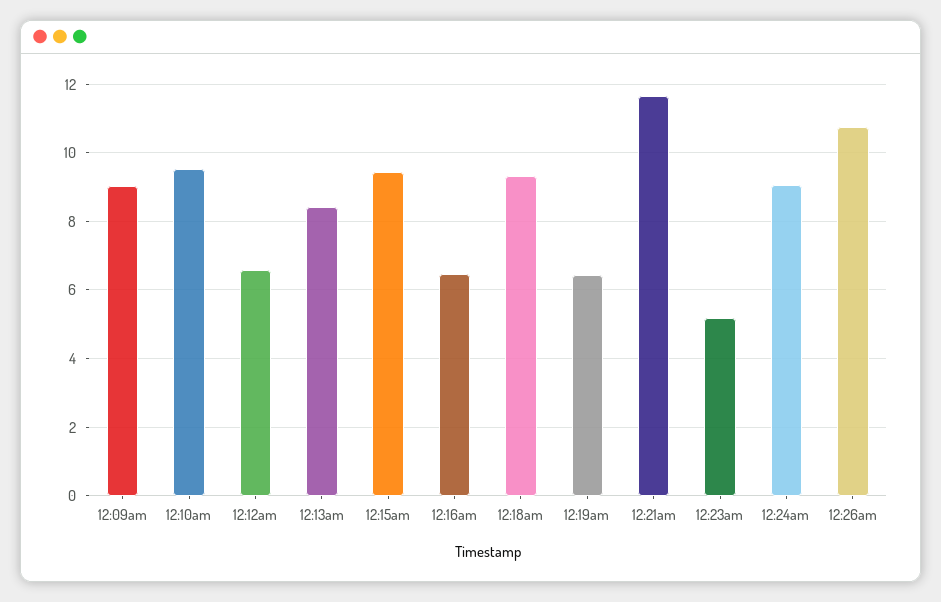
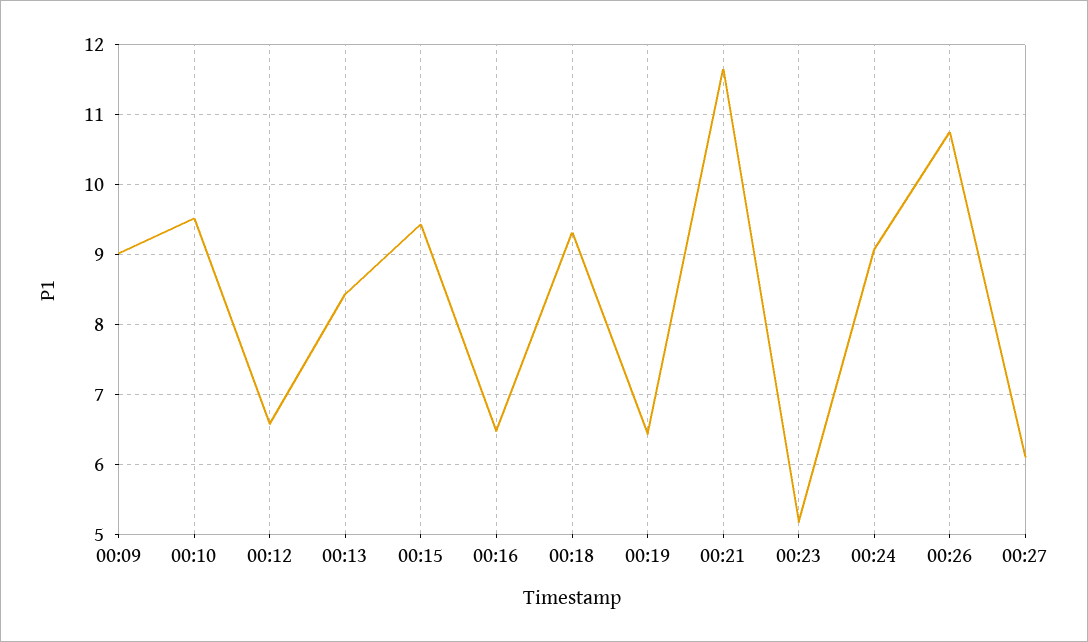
00:27: none -> 6.1

